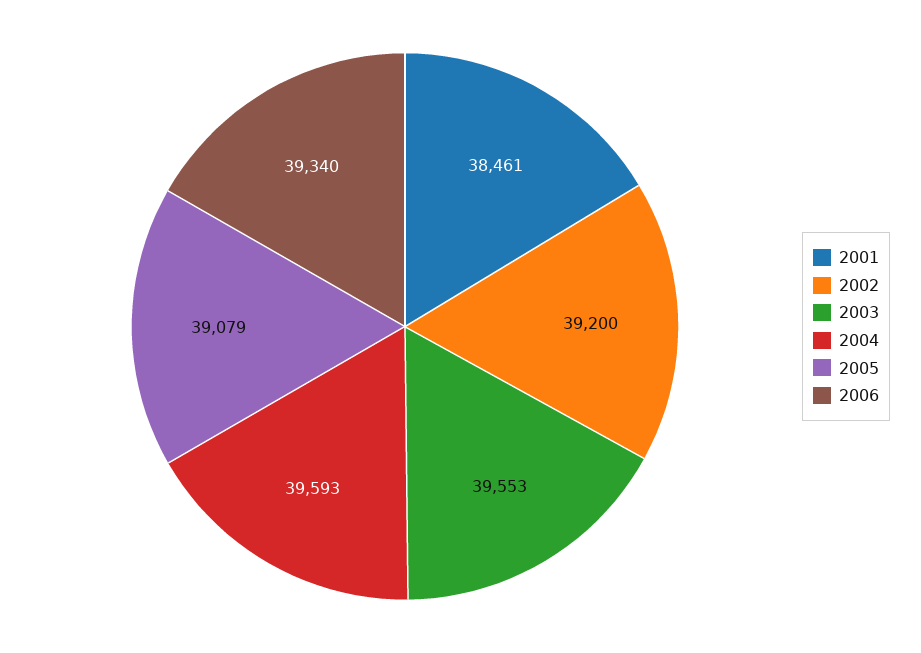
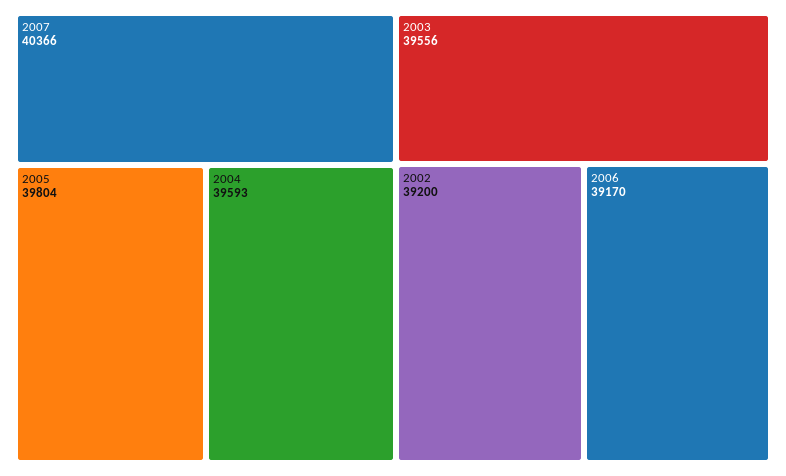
2001: 38461 -> none
2003: 39553 -> 39556
2005: 39079 -> 39804
2006: 39340 -> 39170
2007: none -> 40366

